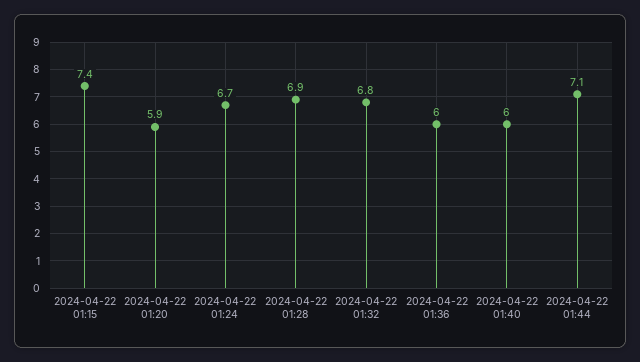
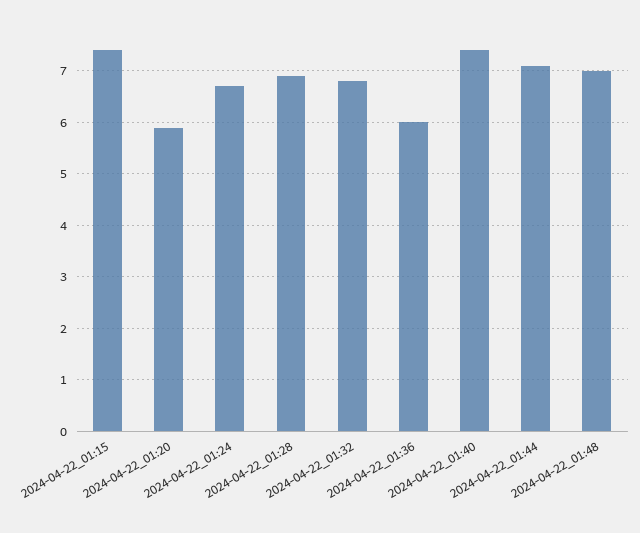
2024-04-22 01:40: 6 -> 7.5
2024-04-22_01:48: none -> 7

